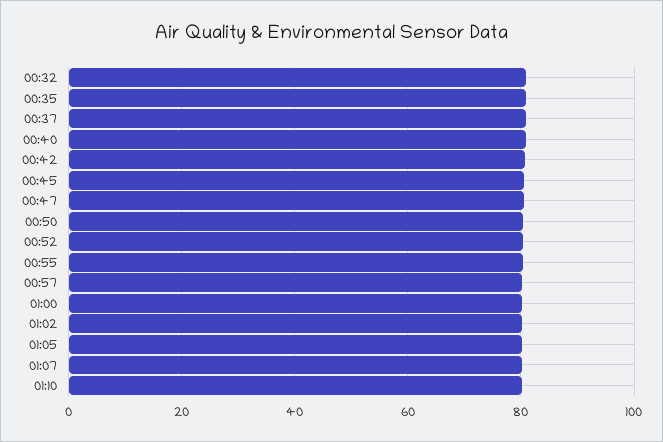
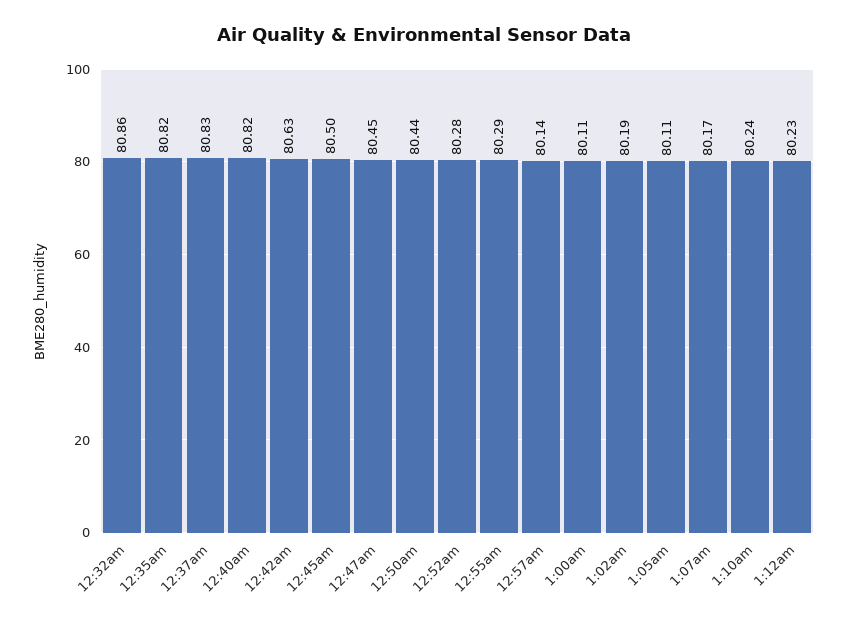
1:12am: none -> 80.23

